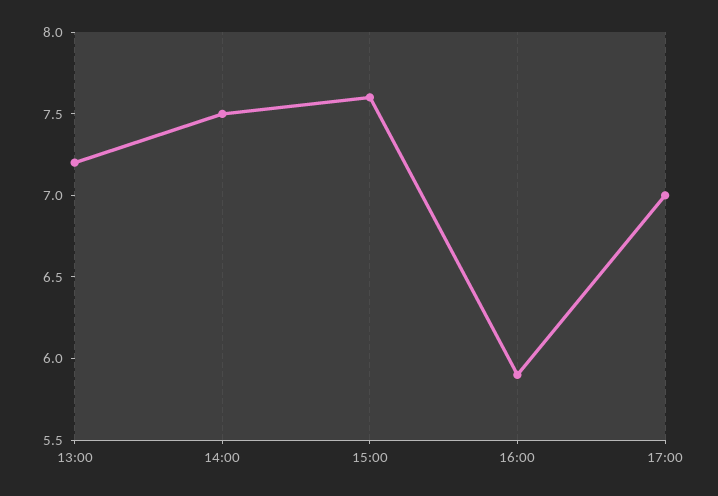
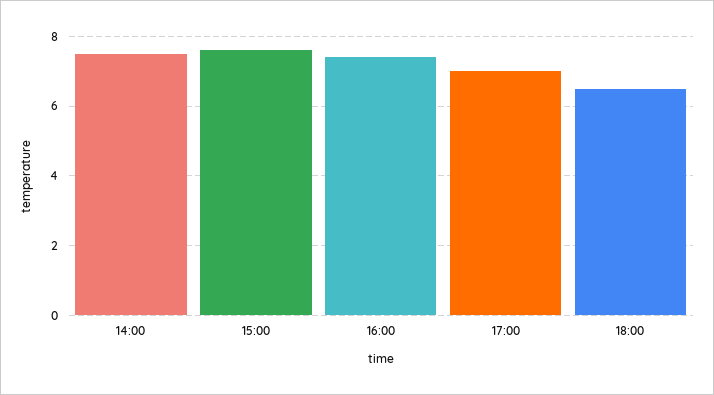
13:00: 7.2 -> none
16:00: 5.9 -> 7.5
18:00: none -> 6.5

